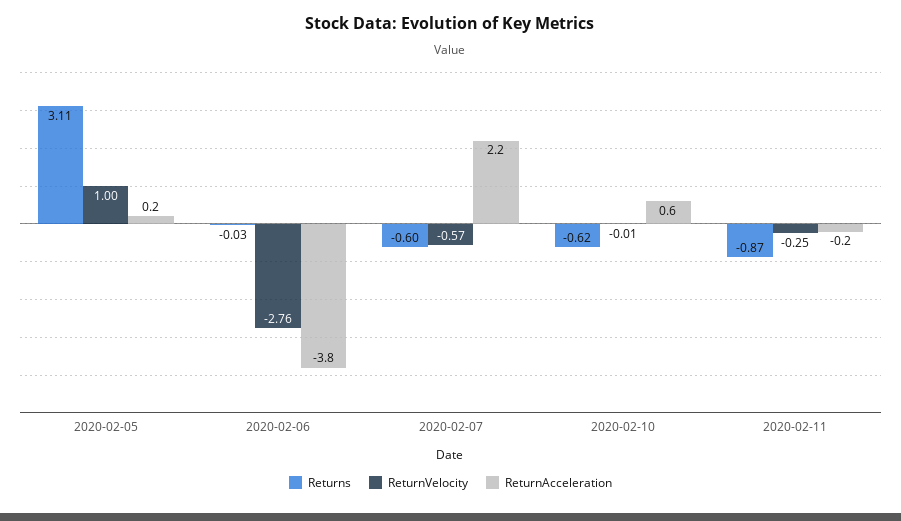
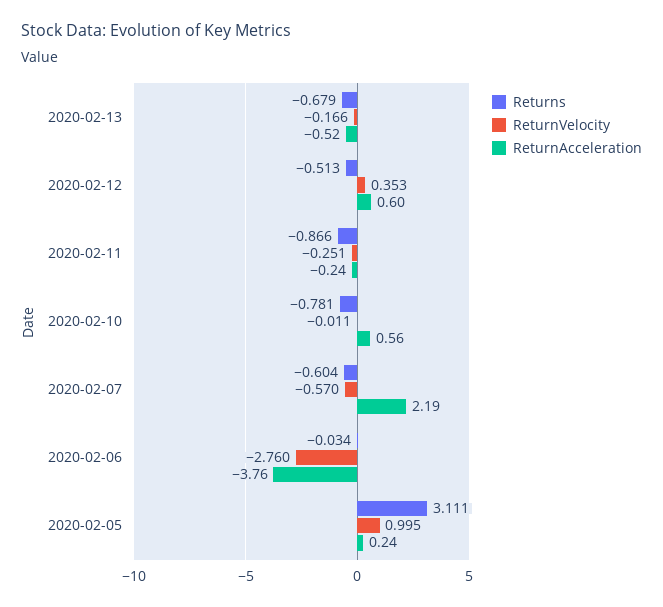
Returns, 2020-02-10: -0.62 -> -0.781
Returns, 2020-02-13: none -> -0.679
ReturnVelocity, 2020-02-13: none -> -0.166
ReturnAcceleration, 2020-02-13: none -> -0.52
Returns, 2020-02-12: none -> -0.513
ReturnVelocity, 2020-02-12: none -> 0.353
ReturnAcceleration, 2020-02-12: none -> 0.6

